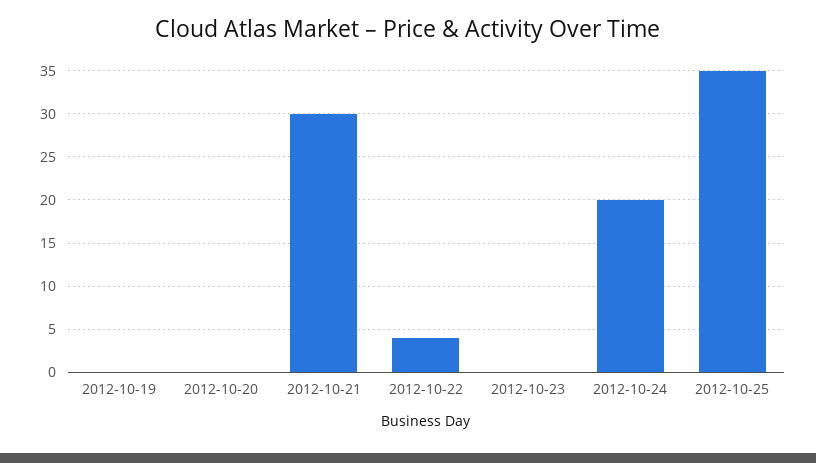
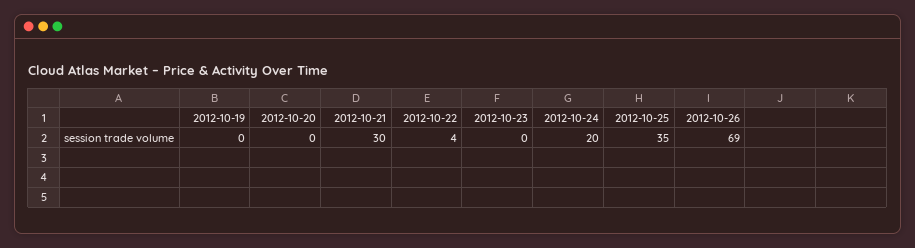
2012-10-26: none -> 69

